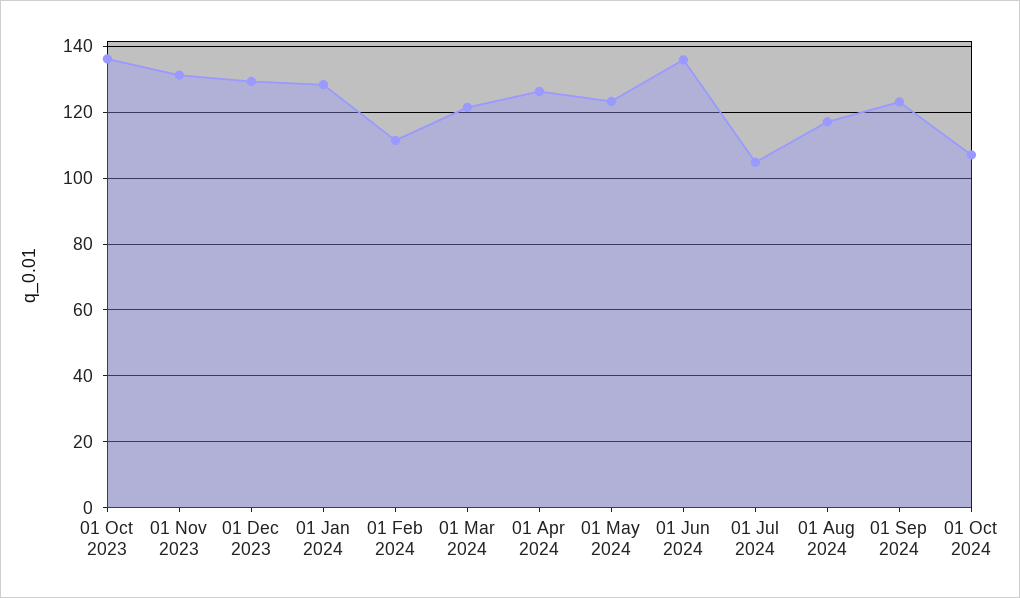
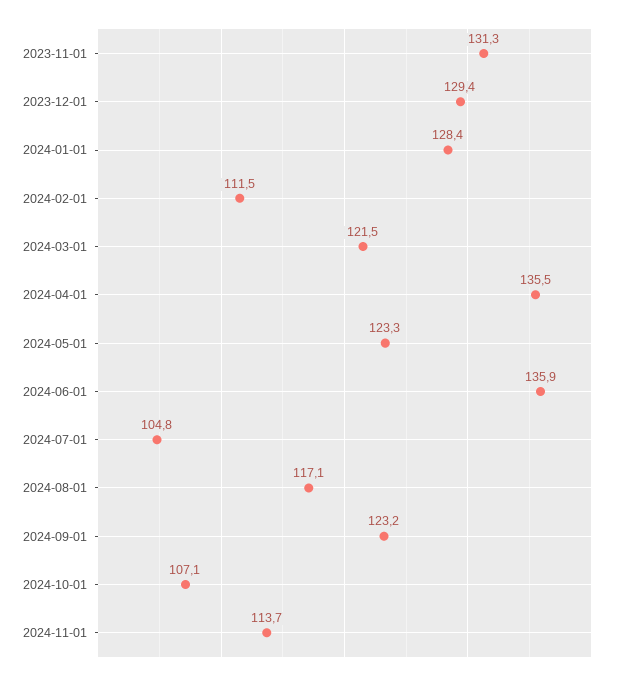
01 Oct 2023: 136 -> none
01 Apr 2024: 126 -> 135.5
2024-11-01: none -> 113.7

